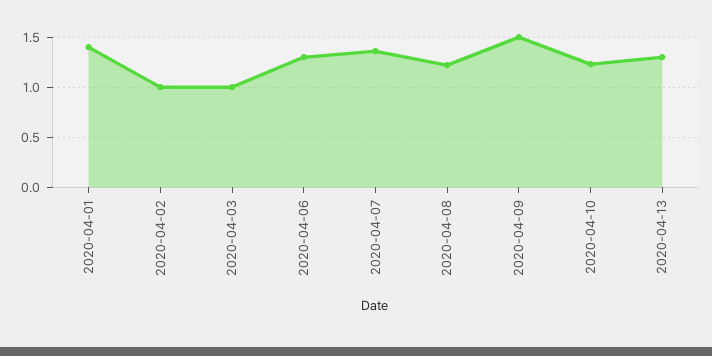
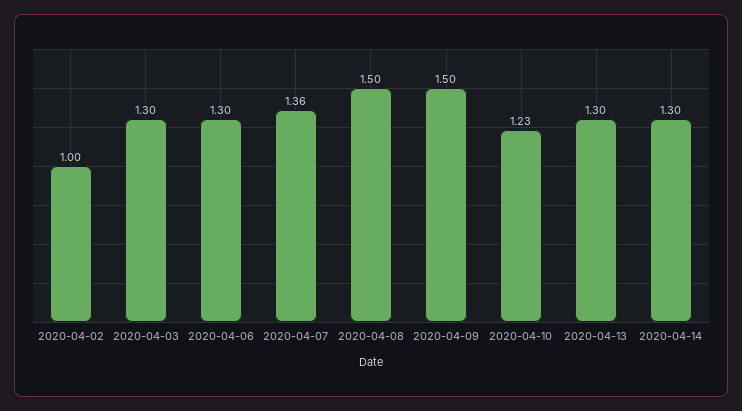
2020-04-01: 1.4 -> none
2020-04-03: 1 -> 1.3
2020-04-08: 1.2 -> 1.5
2020-04-14: none -> 1.3

